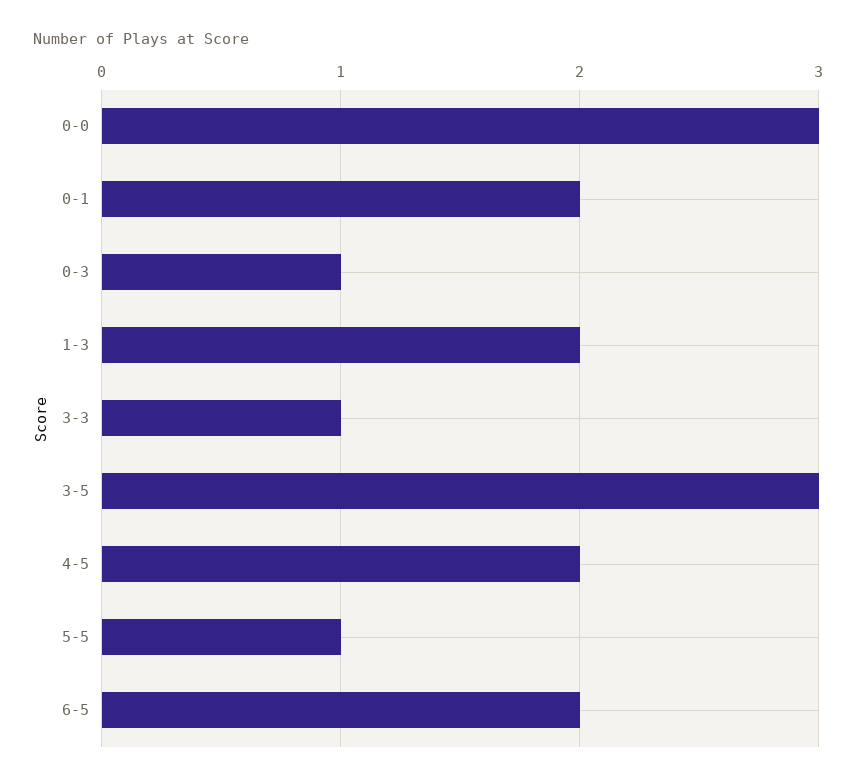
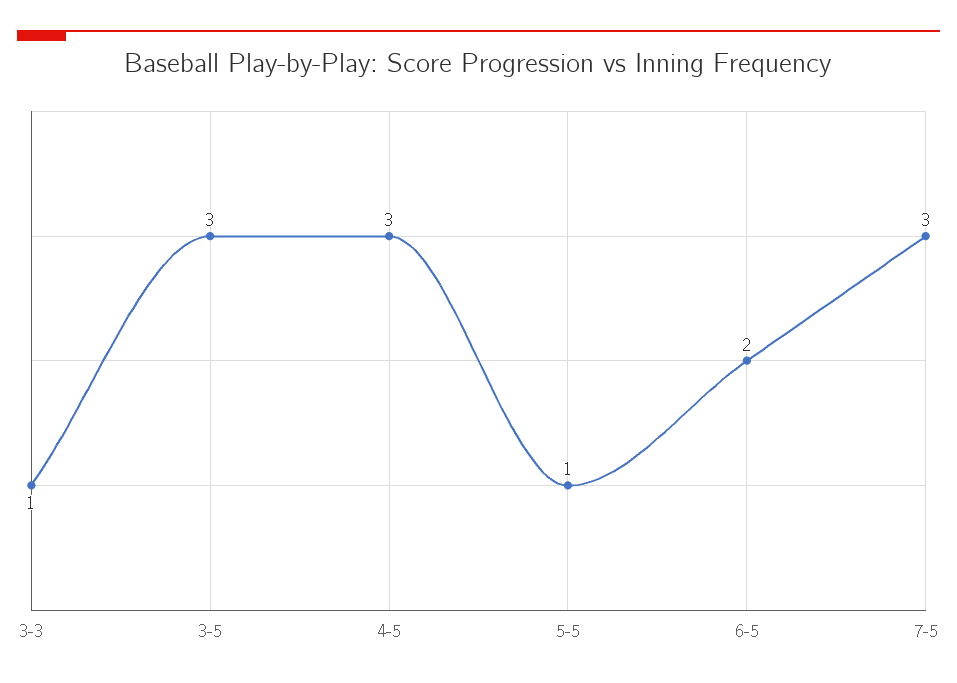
0-0: 3 -> none
0-1: 2 -> none
0-3: 1 -> none
1-3: 2 -> none
4-5: 2 -> 3
7-5: none -> 3

